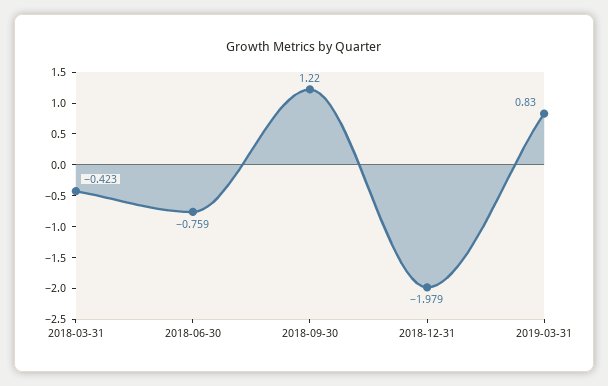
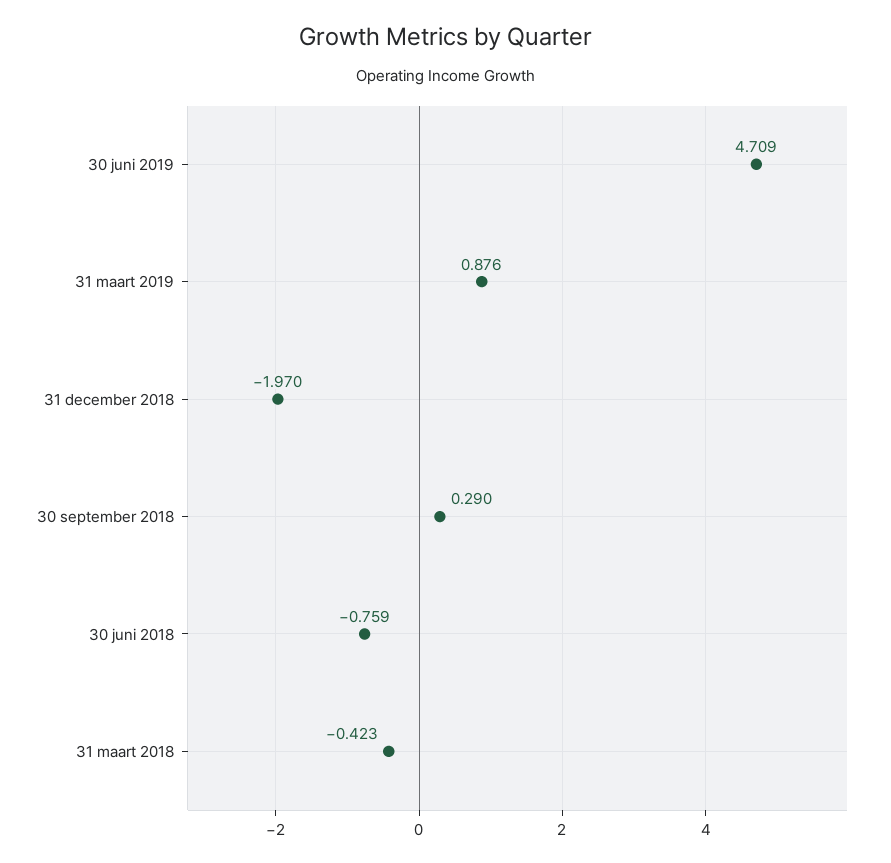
2018-09-30: 1.22 -> 0.29
2018-12-31: -1.979 -> -1.97
2019-03-31: 0.83 -> 0.876
30 juni 2019: none -> 4.709

